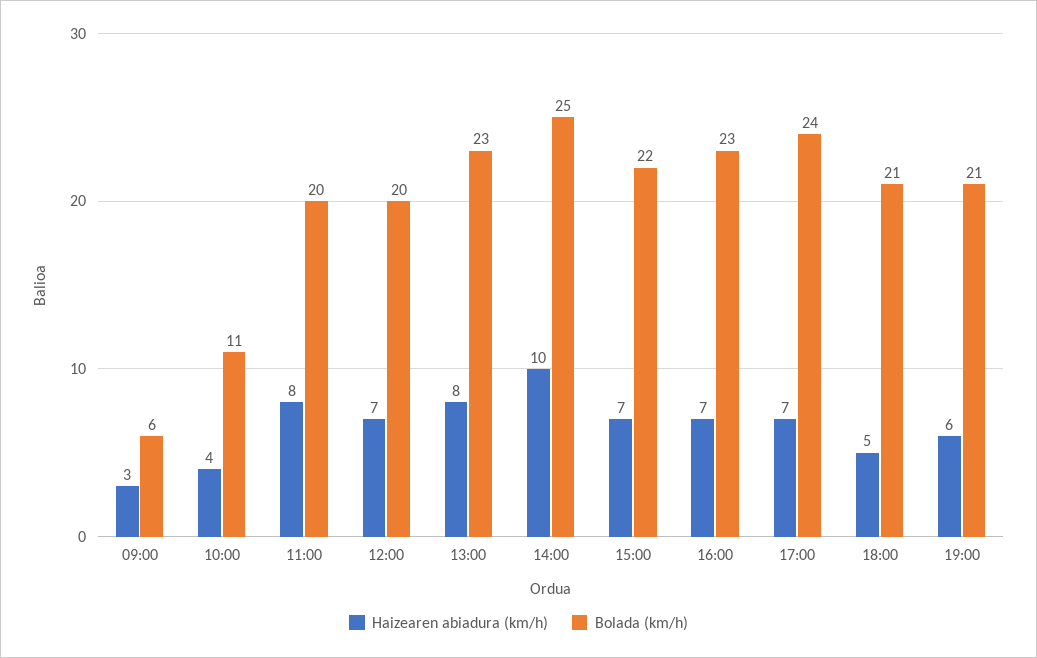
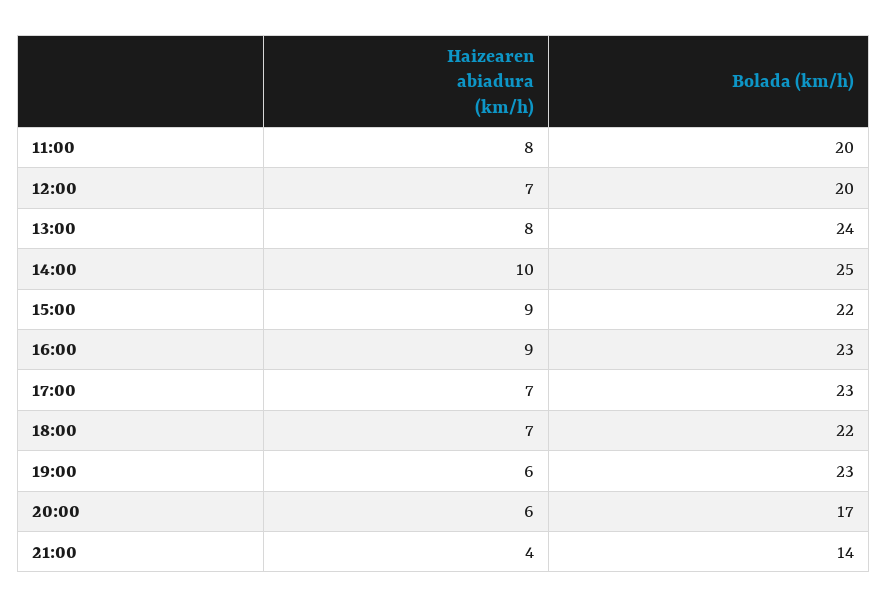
Haizearen abiadura (km/h), 09:00: 3 -> none
Bolada (km/h), 09:00: 6 -> none
Haizearen abiadura (km/h), 10:00: 4 -> none
Bolada (km/h), 10:00: 11 -> none
Bolada (km/h), 13:00: 23 -> 24
Haizearen abiadura (km/h), 15:00: 7 -> 9
Haizearen abiadura (km/h), 16:00: 7 -> 9
Bolada (km/h), 17:00: 24 -> 23
Haizearen abiadura (km/h), 18:00: 5 -> 7
Bolada (km/h), 18:00: 21 -> 22
Bolada (km/h), 19:00: 21 -> 23
Haizearen abiadura (km/h), 20:00: none -> 6
Bolada (km/h), 20:00: none -> 17
Haizearen abiadura (km/h), 21:00: none -> 4
Bolada (km/h), 21:00: none -> 14

